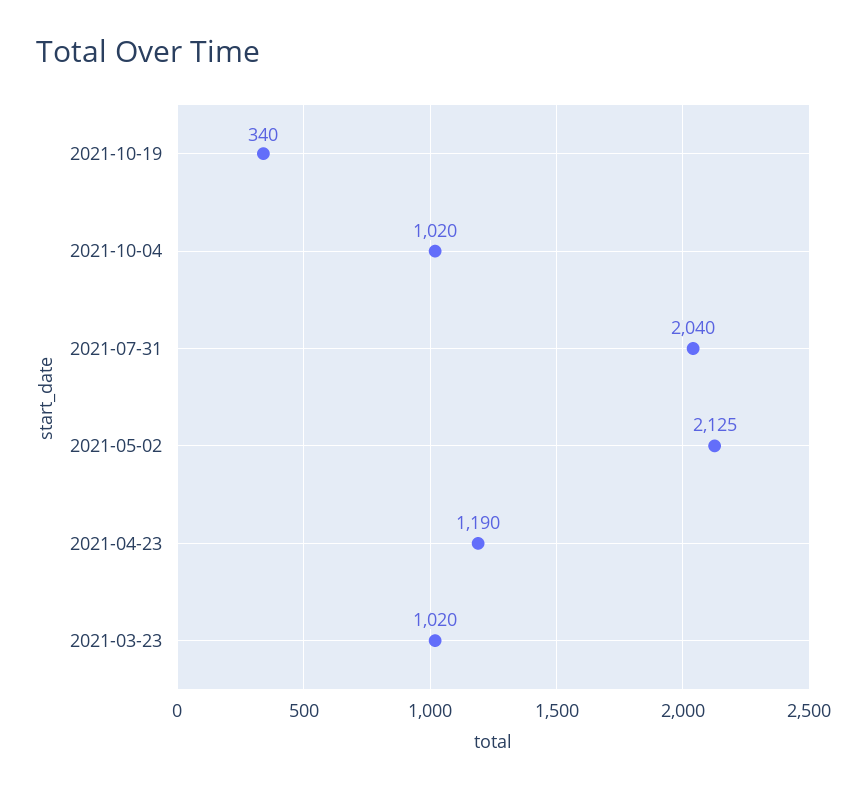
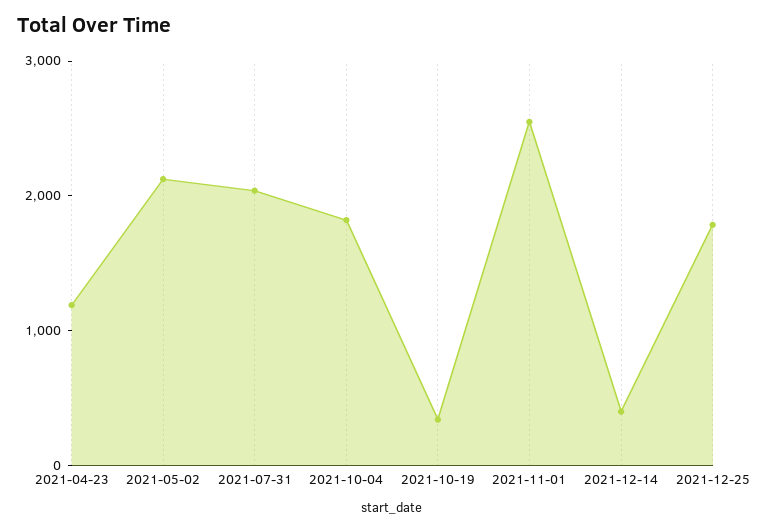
2021-10-04: 1020 -> 1800
2021-03-23: 1020 -> none
2021-11-01: none -> 2600
2021-12-14: none -> 400
2021-12-25: none -> 1800

